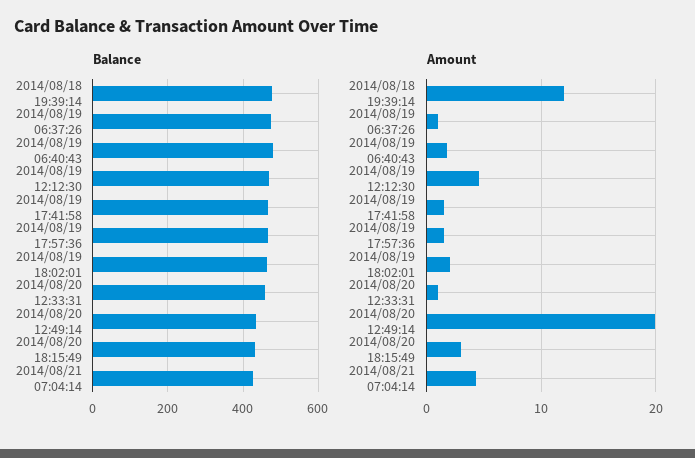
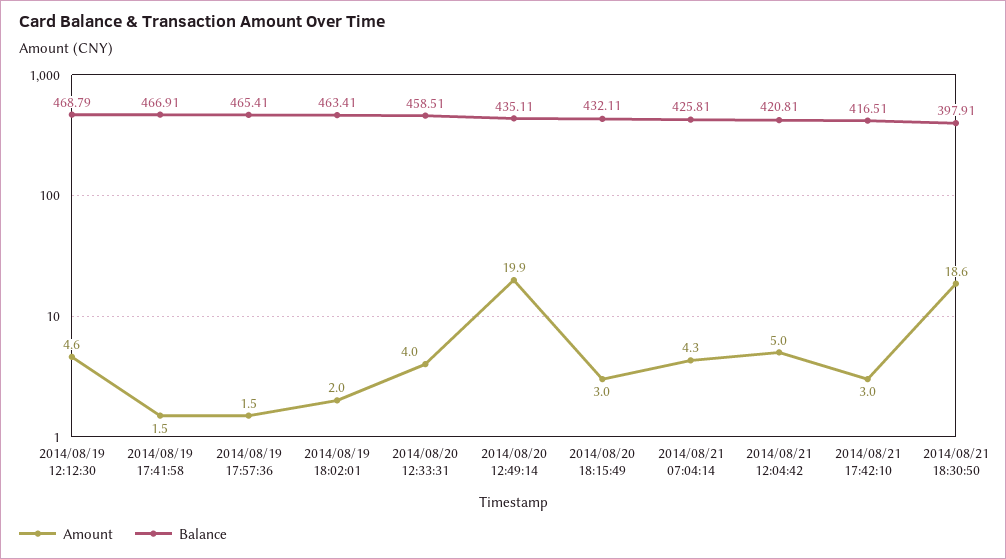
Balance, 2014/08/18 19:39:14: 480 -> none
Balance, 2014/08/19 06:37:26: 480 -> none
Balance, 2014/08/19 06:40:43: 480 -> none
Amount, 2014/08/18 19:39:14: 12 -> none
Amount, 2014/08/19 06:37:26: 1 -> none
Amount, 2014/08/19 06:40:43: 2 -> none
Amount, 2014/08/20 12:33:31: 1 -> 4
Amount, 2014/08/21 12:04:42: none -> 5
Balance, 2014/08/21 12:04:42: none -> 420.81
Amount, 2014/08/21 17:42:10: none -> 3
Balance, 2014/08/21 17:42:10: none -> 416.51
Amount, 2014/08/21 18:30:50: none -> 18.6
Balance, 2014/08/21 18:30:50: none -> 397.91

